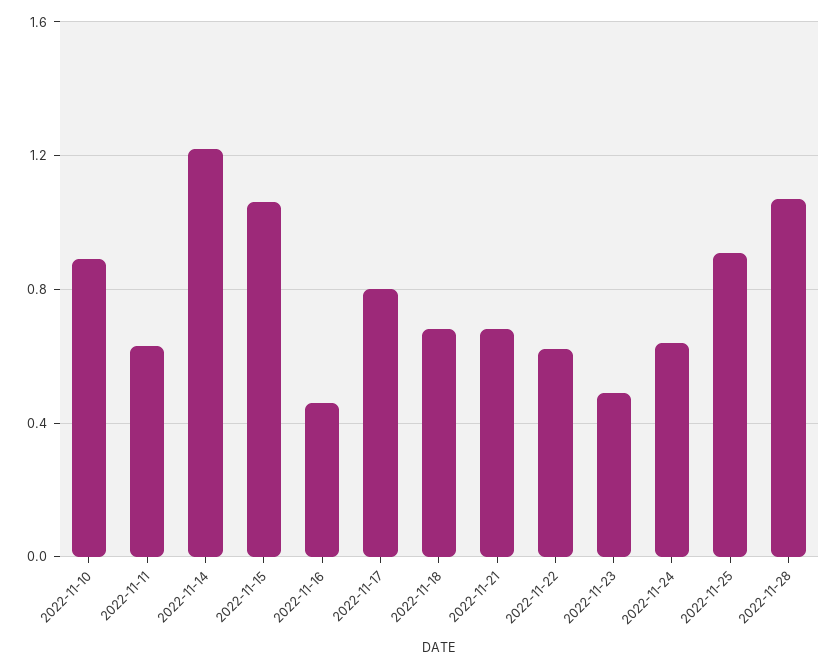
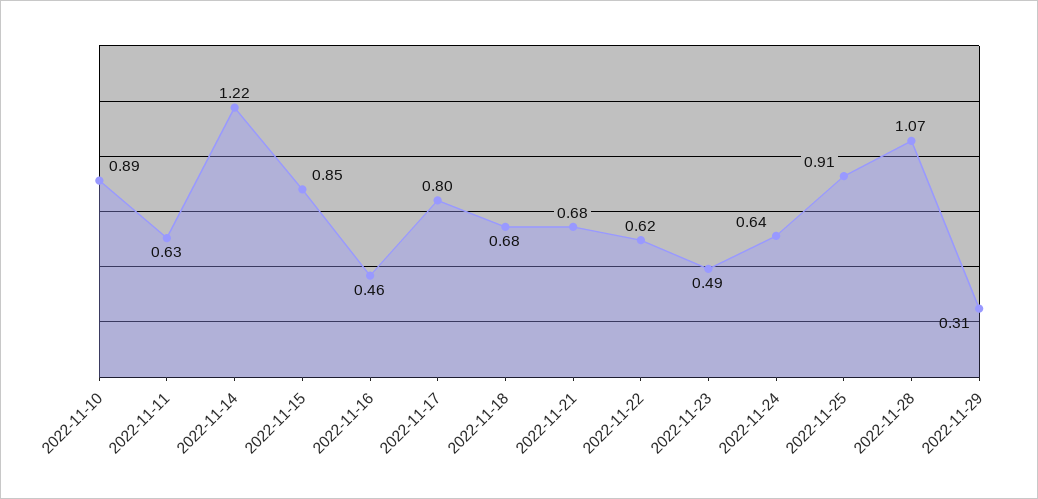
2022-11-15: 1.05 -> 0.85
2022-11-29: none -> 0.31

